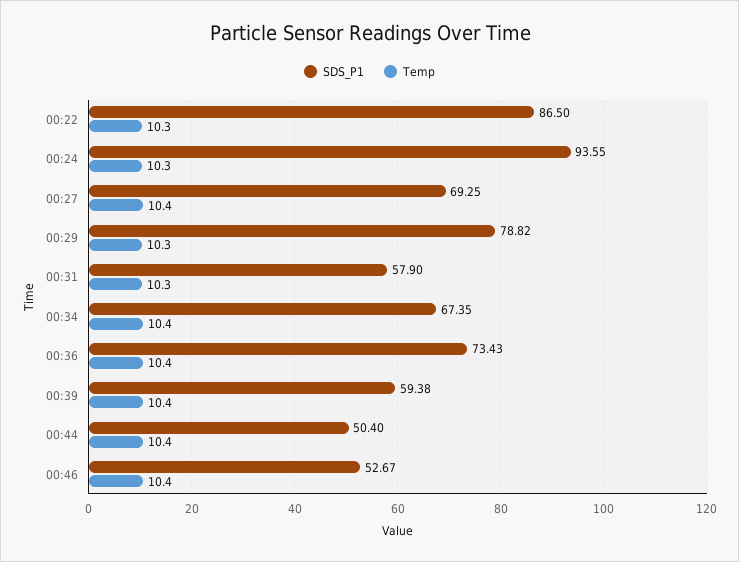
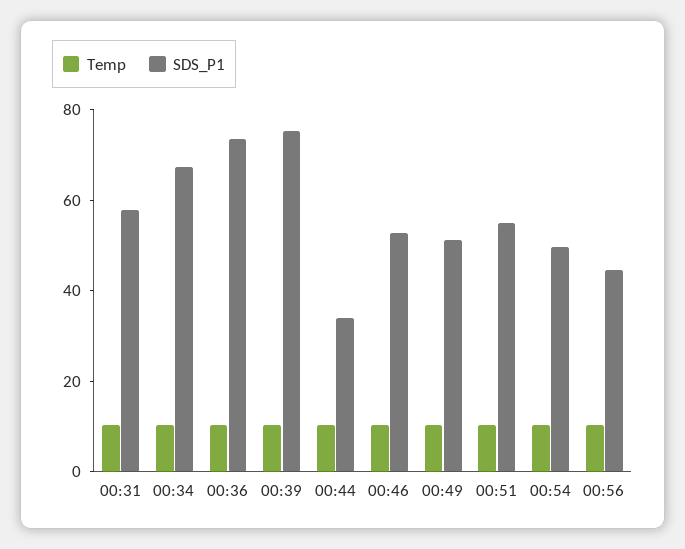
SDS_P1, 00:22: 86.5 -> none
Temp, 00:22: 10.3 -> none
SDS_P1, 00:24: 93.55 -> none
Temp, 00:24: 10.3 -> none
SDS_P1, 00:27: 69.25 -> none
Temp, 00:27: 10.4 -> none
SDS_P1, 00:29: 78.82 -> none
Temp, 00:29: 10.3 -> none
SDS_P1, 00:39: 59.38 -> 75
SDS_P1, 00:44: 50.4 -> 35
Temp, 00:49: none -> 10
SDS_P1, 00:49: none -> 50
Temp, 00:51: none -> 10
SDS_P1, 00:51: none -> 55
Temp, 00:54: none -> 10
SDS_P1, 00:54: none -> 50
Temp, 00:56: none -> 10
SDS_P1, 00:56: none -> 45

